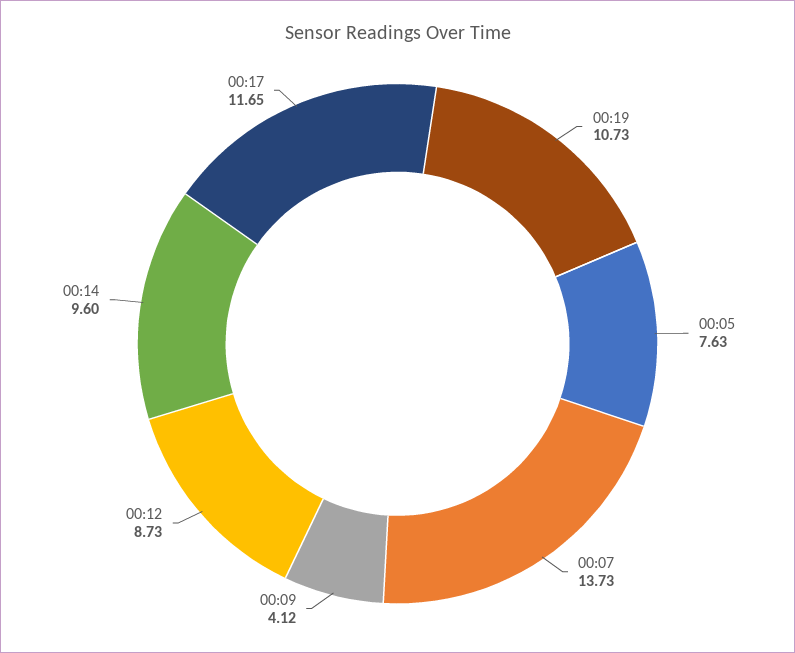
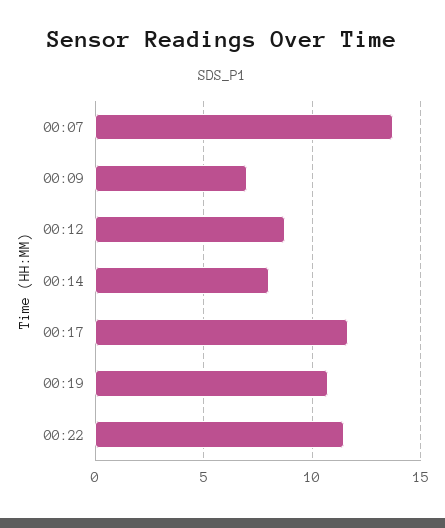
00:05: 7.63 -> none
00:09: 4.12 -> 7
00:14: 9.6 -> 8
00:22: none -> 11.5

